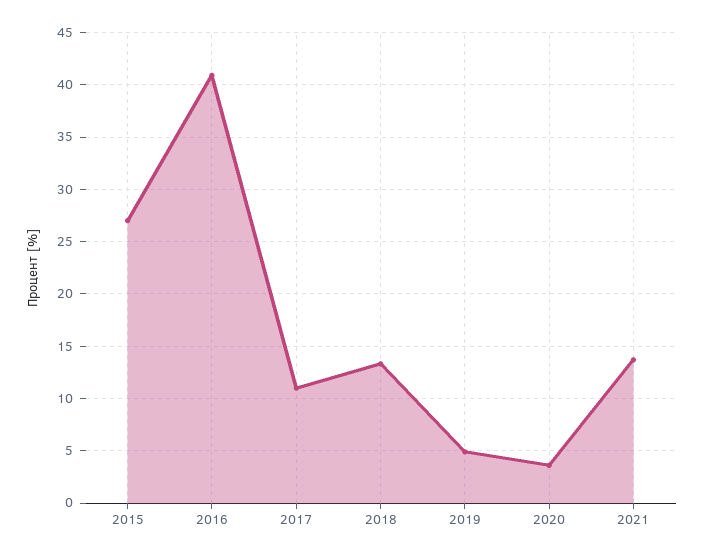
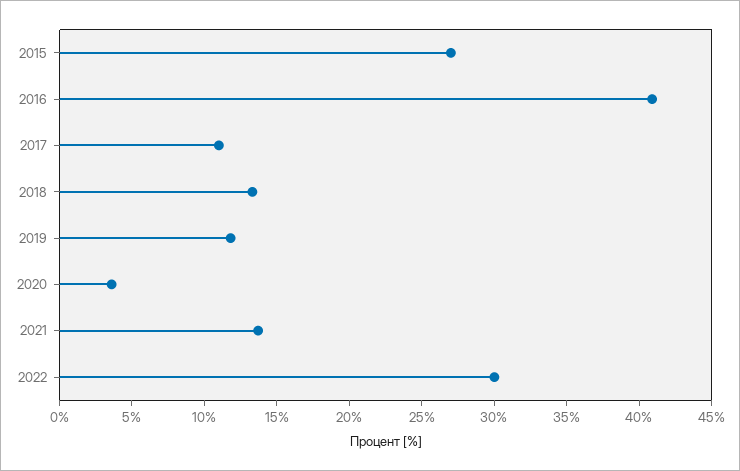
2019: 5 -> 12
2022: none -> 30

